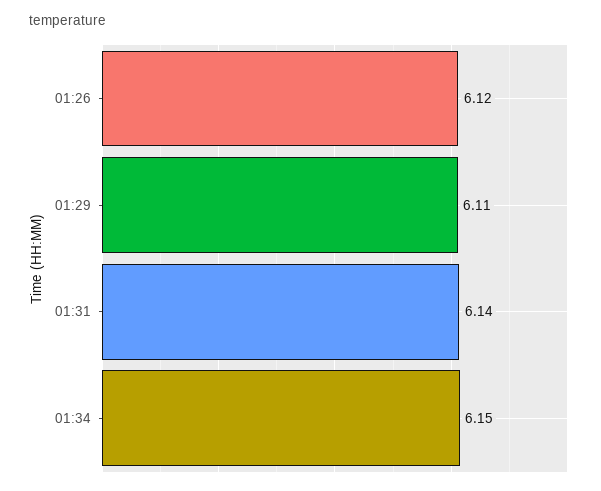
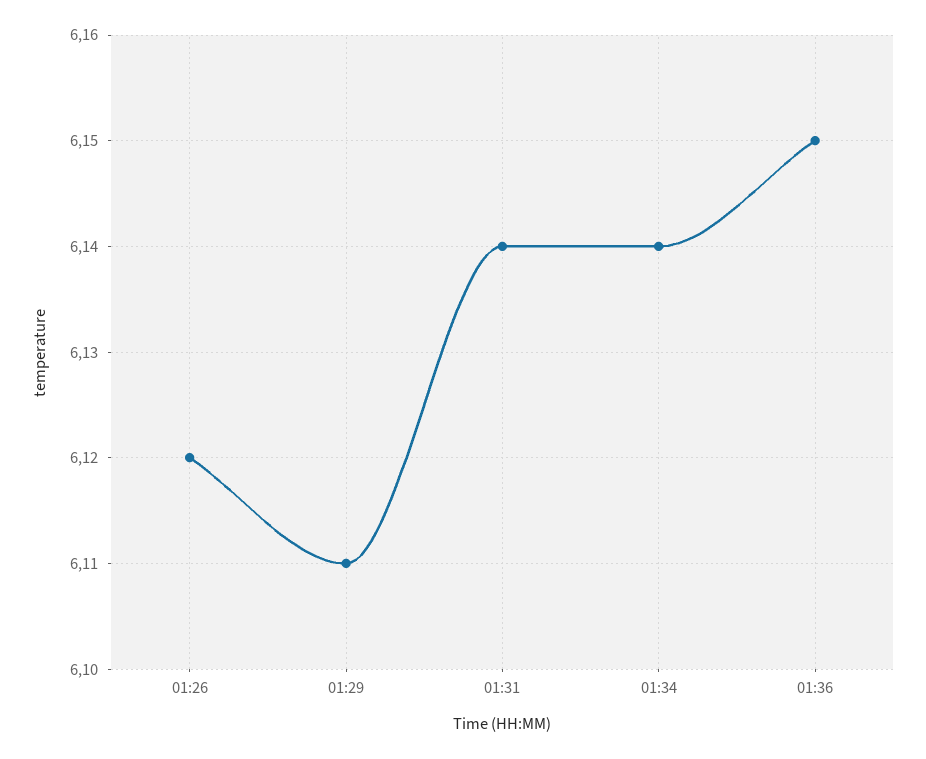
01:34: 6.15 -> 6.14
01:36: none -> 6.15

